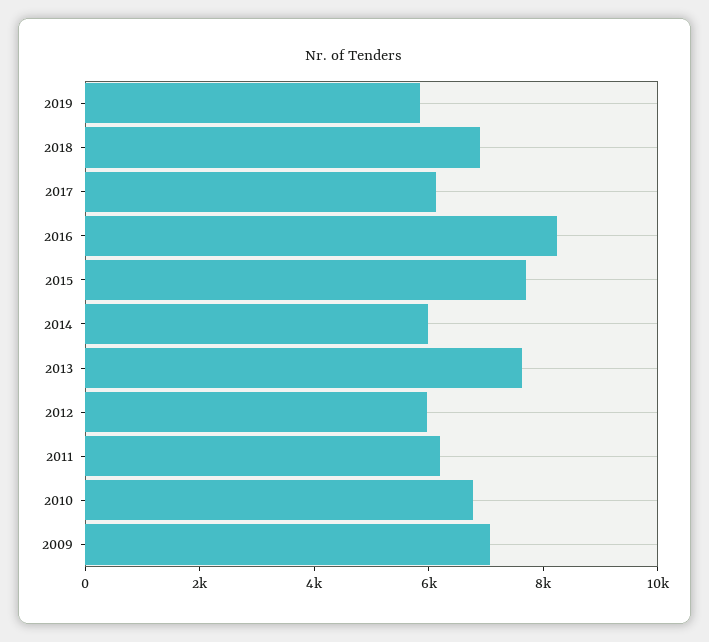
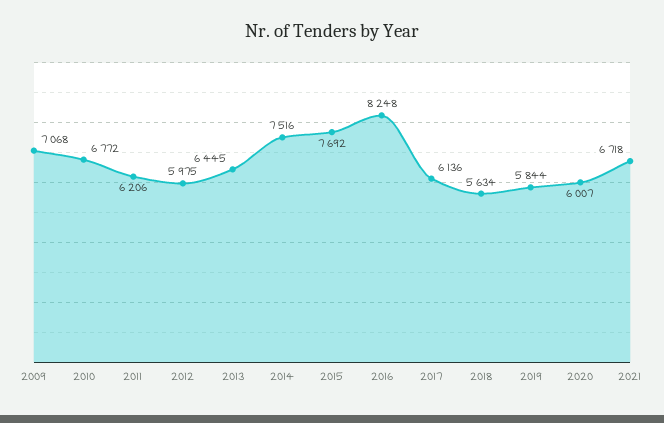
2018: 7000 -> 5634
2014: 6000 -> 7516
2013: 7500 -> 6445
2020: none -> 6007
2021: none -> 6718

